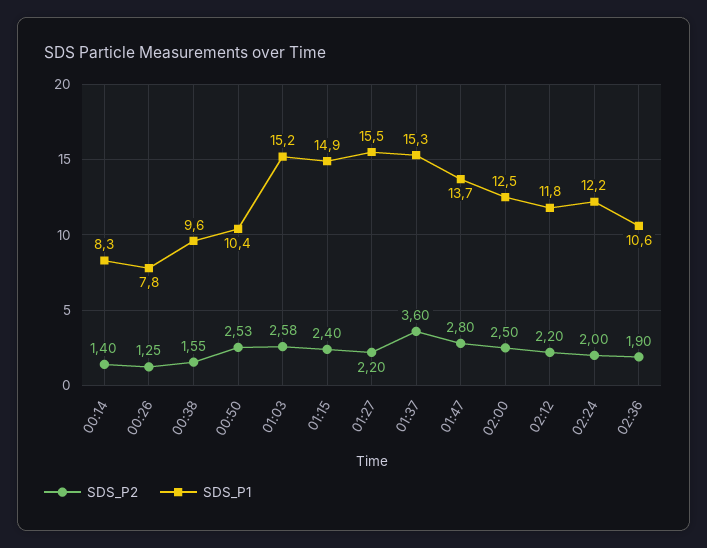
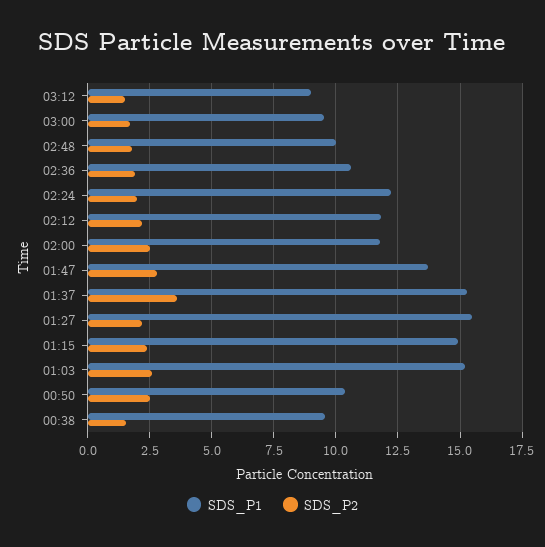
SDS_P2, 00:14: 1.4 -> none
SDS_P1, 00:14: 8.3 -> none
SDS_P2, 00:26: 1.25 -> none
SDS_P1, 00:26: 7.8 -> none
SDS_P1, 02:00: 12.5 -> 11.75
SDS_P1, 03:12: none -> 9
SDS_P2, 03:12: none -> 1.5
SDS_P1, 03:00: none -> 9.5
SDS_P2, 03:00: none -> 1.75
SDS_P1, 02:48: none -> 10
SDS_P2, 02:48: none -> 1.75

